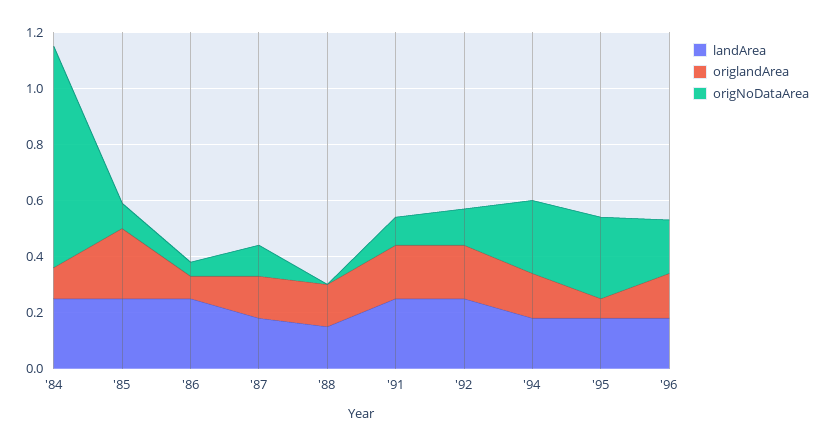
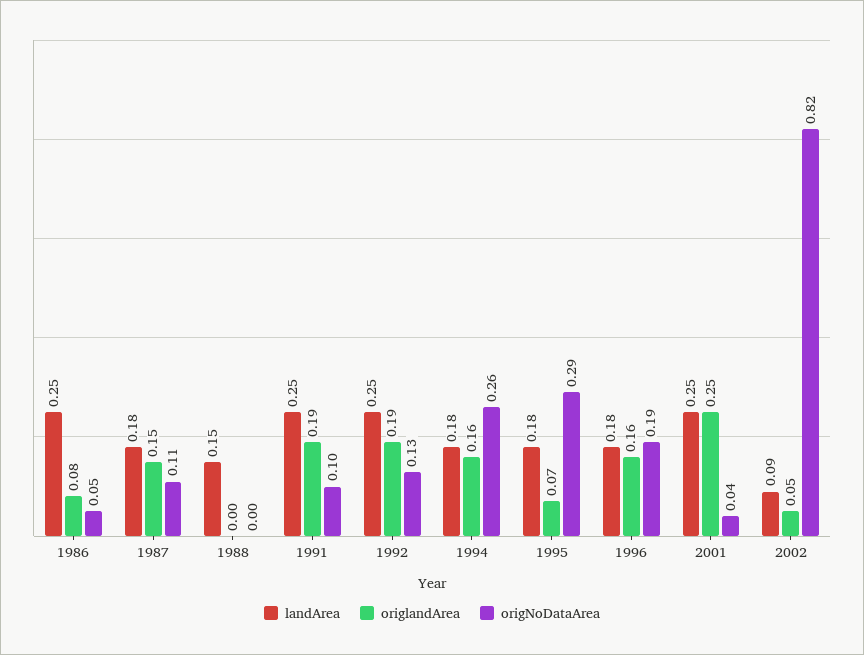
landArea, '84: 0.25 -> none
origlandArea, '84: 0.1 -> none
origNoDataArea, '84: 0.8 -> none
landArea, '85: 0.25 -> none
origlandArea, '85: 0.25 -> none
origNoDataArea, '85: 0.1 -> none
origlandArea, '88: 0.15 -> 0
landArea, 2001: none -> 0.25
origlandArea, 2001: none -> 0.25
origNoDataArea, 2001: none -> 0.04
landArea, 2002: none -> 0.09
origlandArea, 2002: none -> 0.05
origNoDataArea, 2002: none -> 0.82

